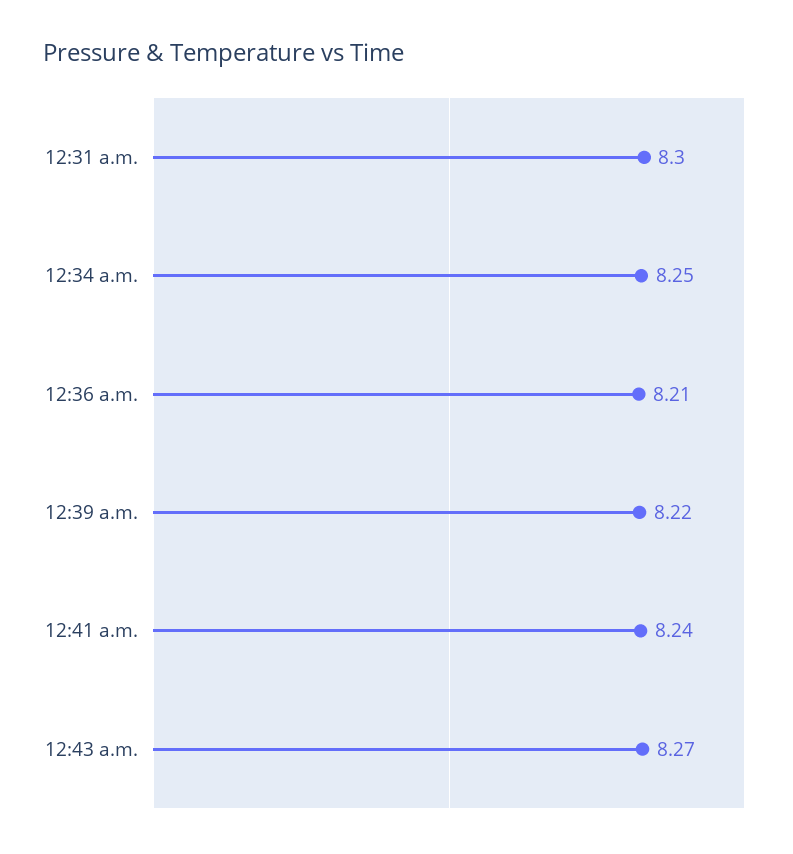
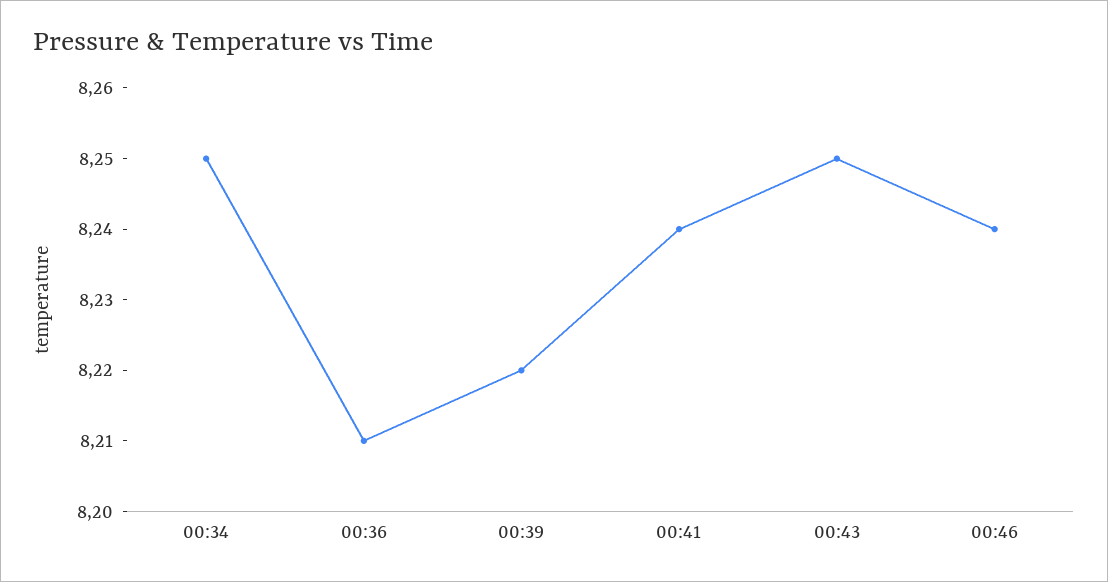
12:31 a.m.: 8.3 -> none
12:43 a.m.: 8.27 -> 8.25
00:46: none -> 8.24

